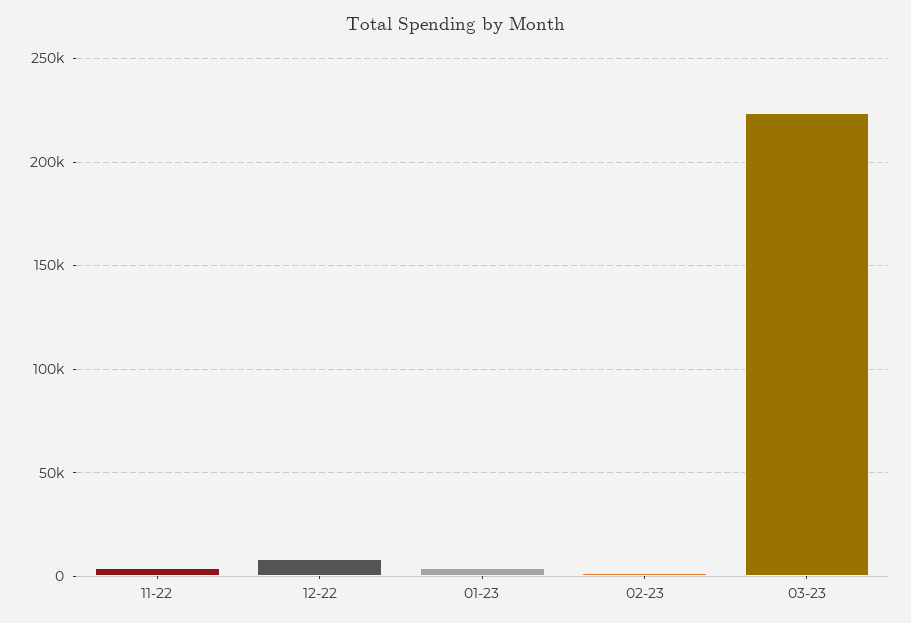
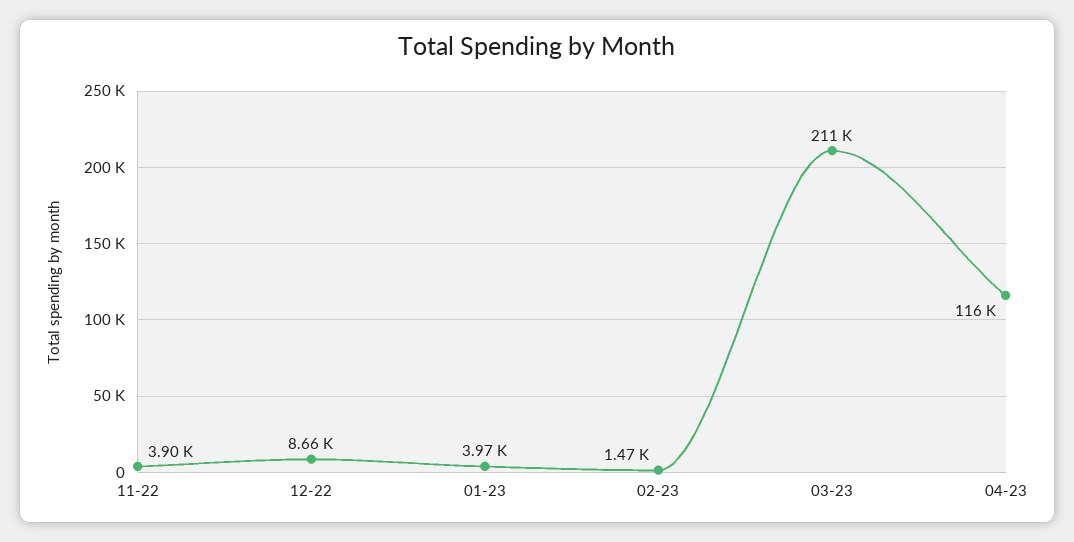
03-23: 225000 -> 211000
04-23: none -> 116000

